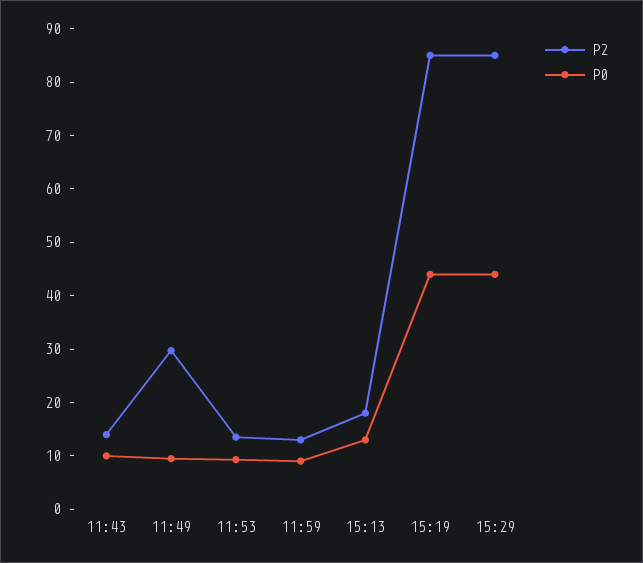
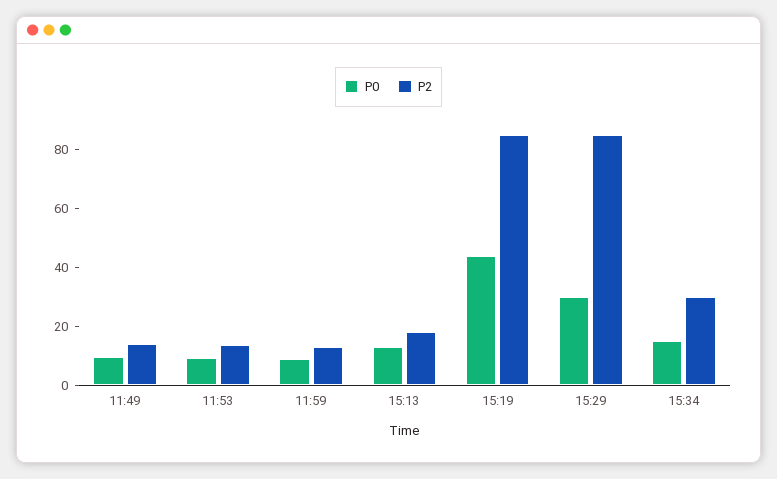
P2, 11:43: 14 -> none
P0, 11:43: 10 -> none
P2, 11:49: 30 -> 15
P0, 15:29: 44 -> 30
P0, 15:34: none -> 15
P2, 15:34: none -> 30

